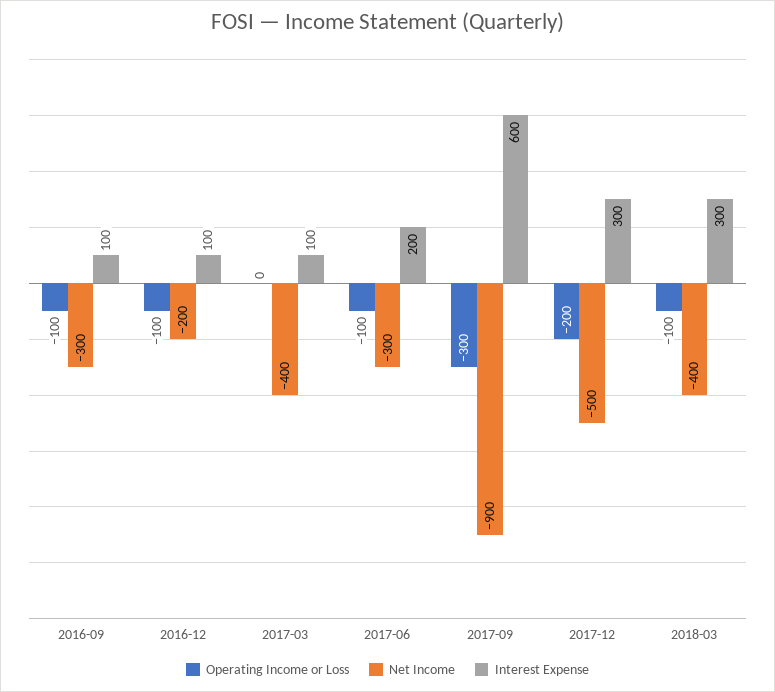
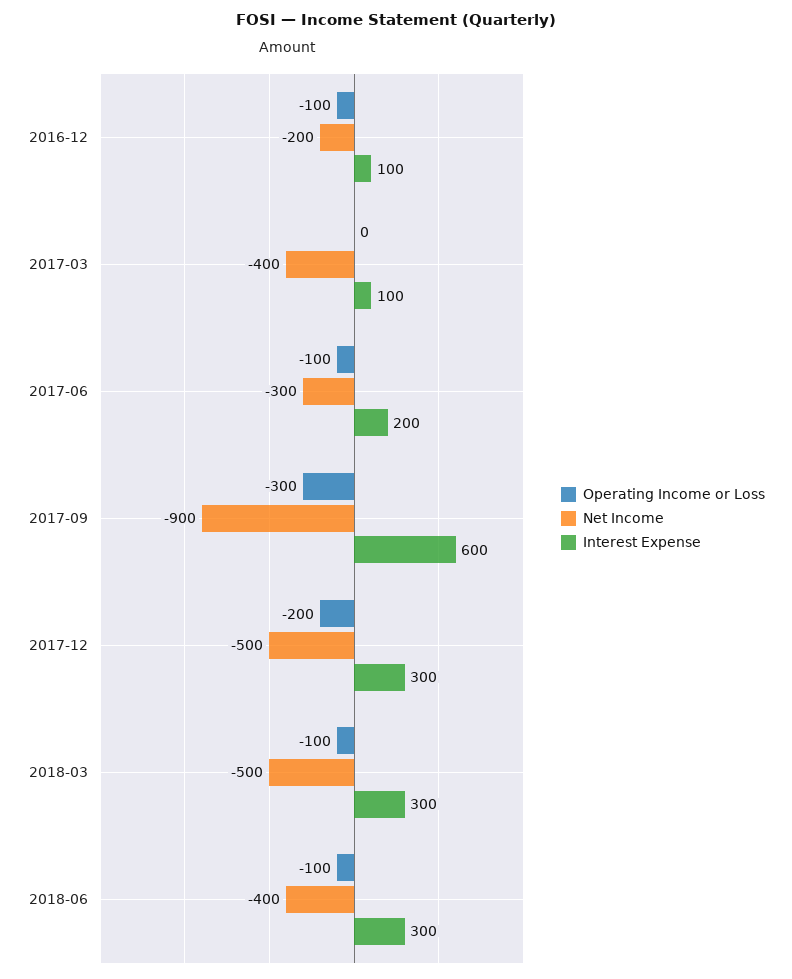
Operating Income or Loss, 2016-09: -100 -> none
Net Income, 2016-09: -300 -> none
Interest Expense, 2016-09: 100 -> none
Net Income, 2018-03: -400 -> -500
Operating Income or Loss, 2018-06: none -> -100
Net Income, 2018-06: none -> -400
Interest Expense, 2018-06: none -> 300

